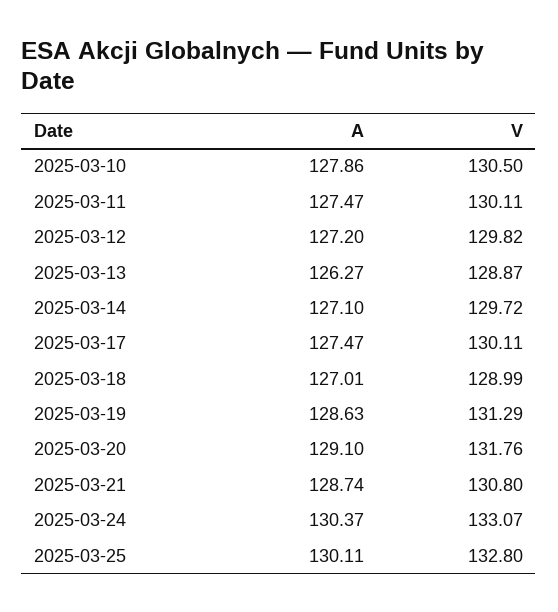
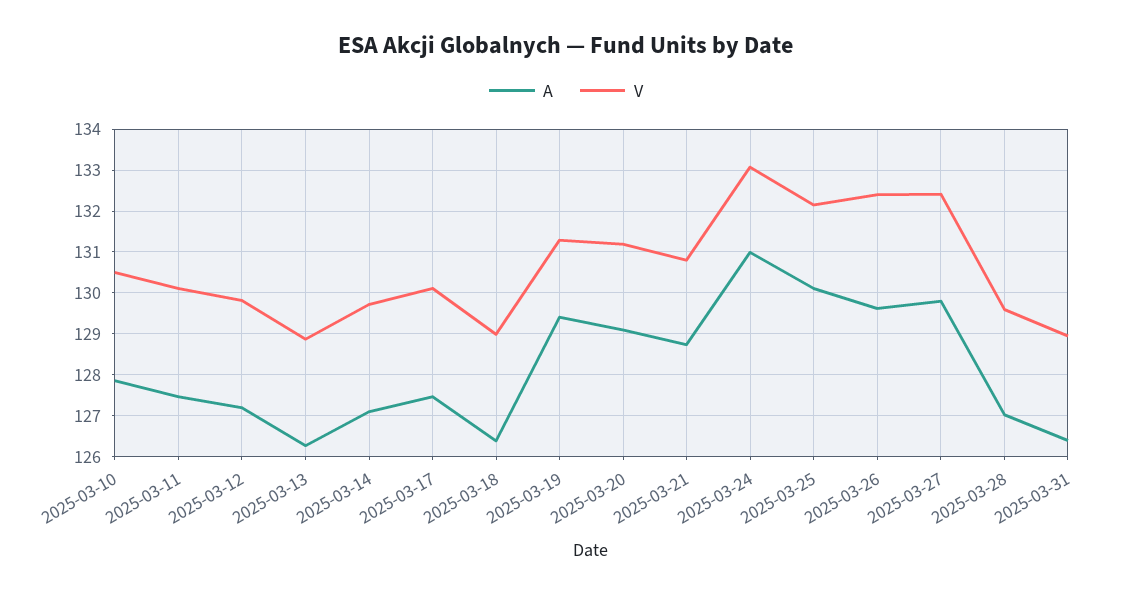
A, 2025-03-18: 127.01 -> 126.4
A, 2025-03-19: 128.63 -> 129.4
V, 2025-03-20: 131.76 -> 131.2
A, 2025-03-24: 130.37 -> 131
V, 2025-03-25: 132.8 -> 132.2
A, 2025-03-26: none -> 129.6
V, 2025-03-26: none -> 132.4
A, 2025-03-27: none -> 129.8
V, 2025-03-27: none -> 132.4
A, 2025-03-28: none -> 127
V, 2025-03-28: none -> 129.6
A, 2025-03-31: none -> 126.4
V, 2025-03-31: none -> 129

